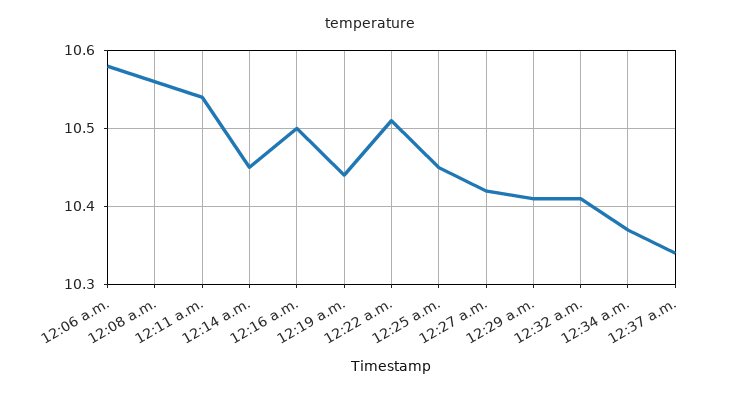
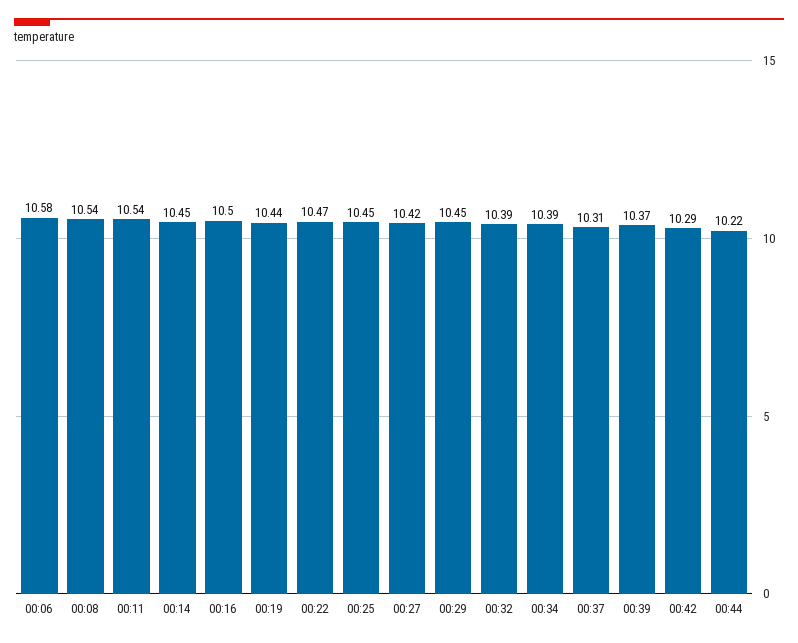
12:08 a.m.: 10.56 -> 10.54
12:22 a.m.: 10.51 -> 10.47
12:29 a.m.: 10.41 -> 10.45
12:32 a.m.: 10.41 -> 10.39
12:34 a.m.: 10.37 -> 10.39
12:37 a.m.: 10.34 -> 10.31
00:39: none -> 10.37
00:42: none -> 10.29
00:44: none -> 10.22

